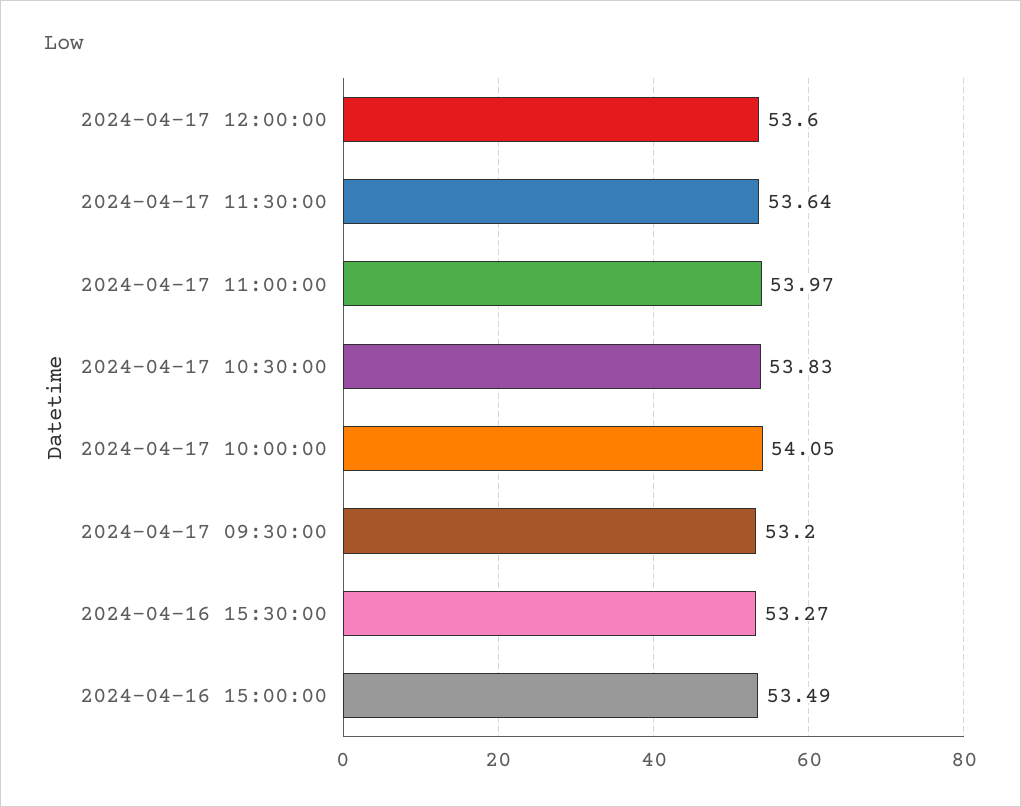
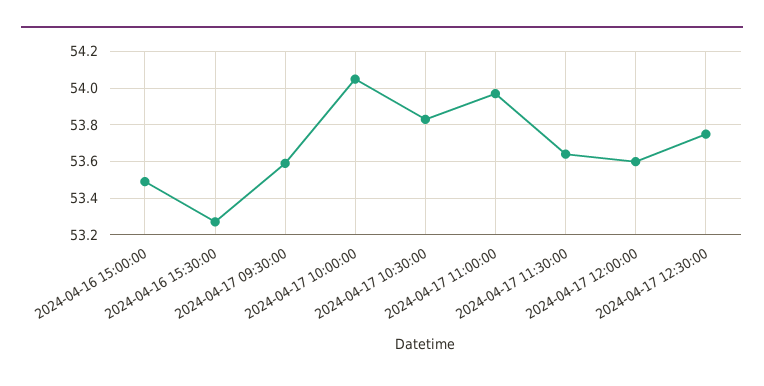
2024-04-17 09:30:00: 53.2 -> 53.6
2024-04-17 12:30:00: none -> 53.75

